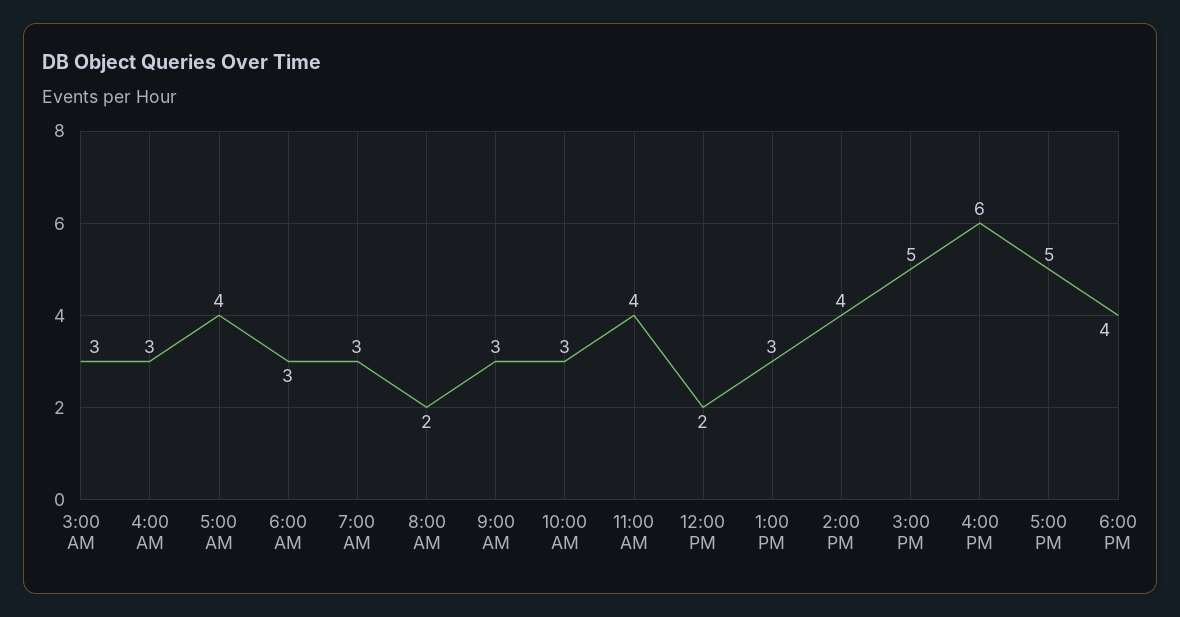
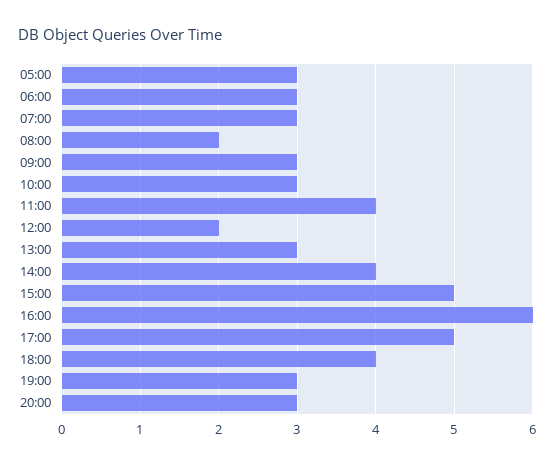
3:00 AM: 3 -> none
4:00 AM: 3 -> none
5:00 AM: 4 -> 3
19:00: none -> 3
20:00: none -> 3

